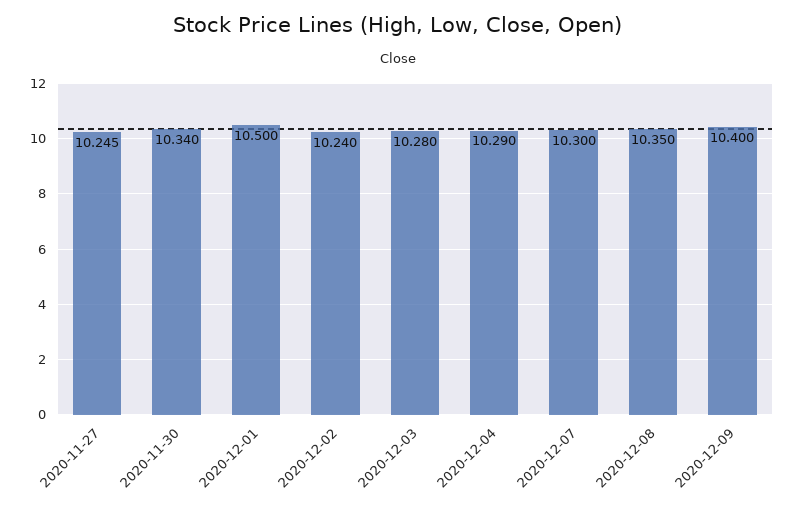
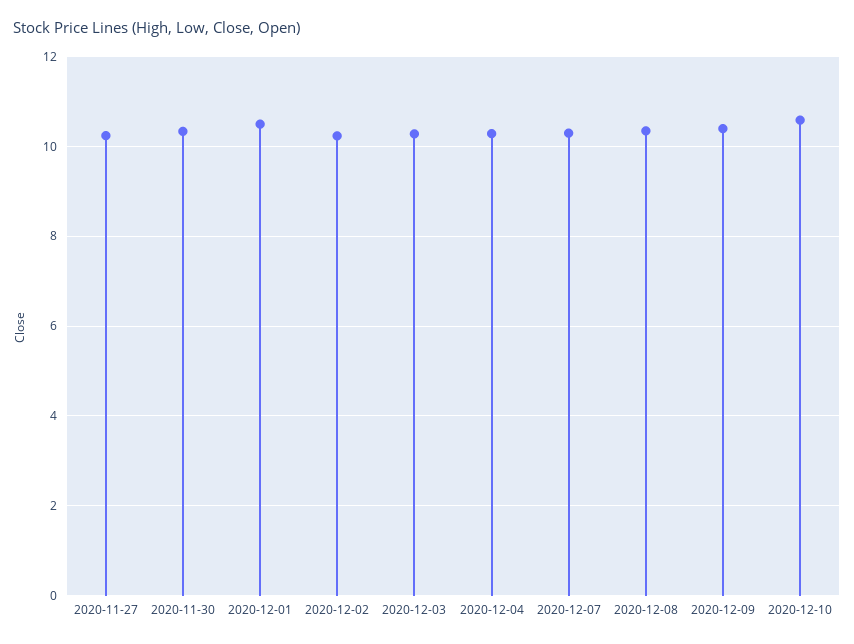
2020-12-10: none -> 10.6

